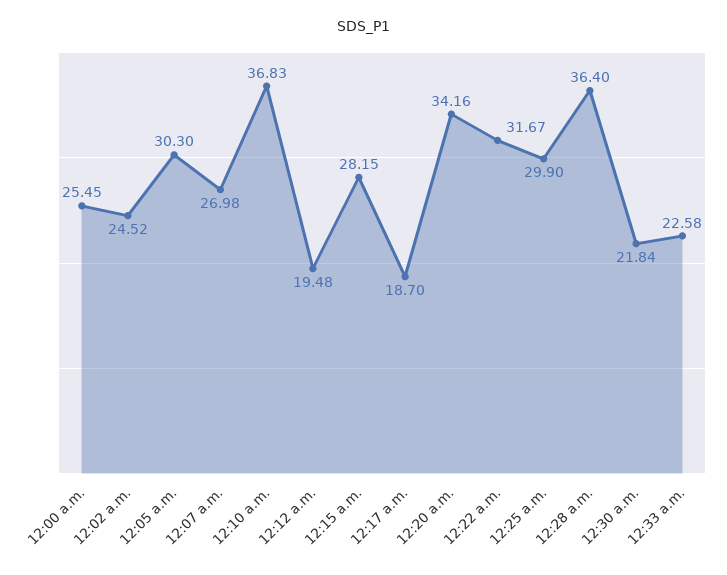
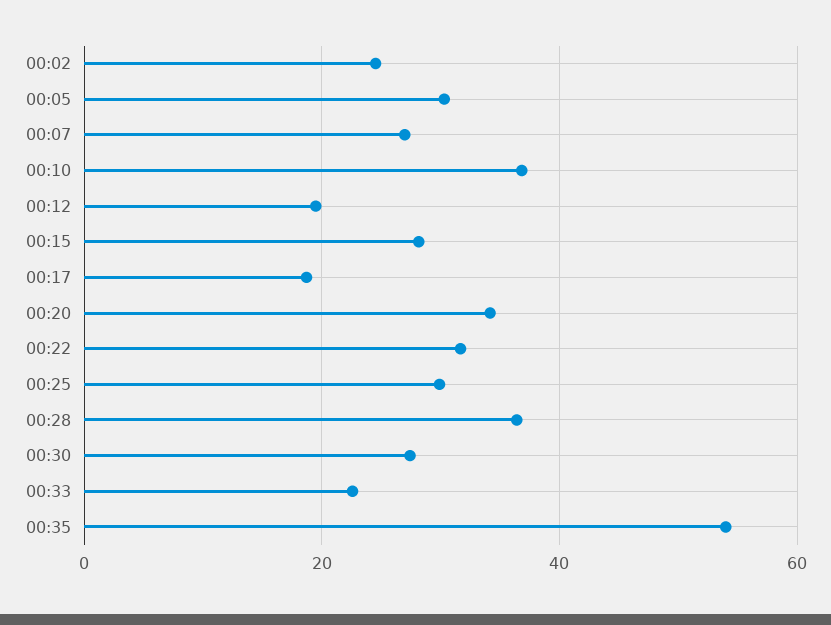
12:00 a.m.: 25.45 -> none
12:30 a.m.: 21.84 -> 28
00:35: none -> 54

